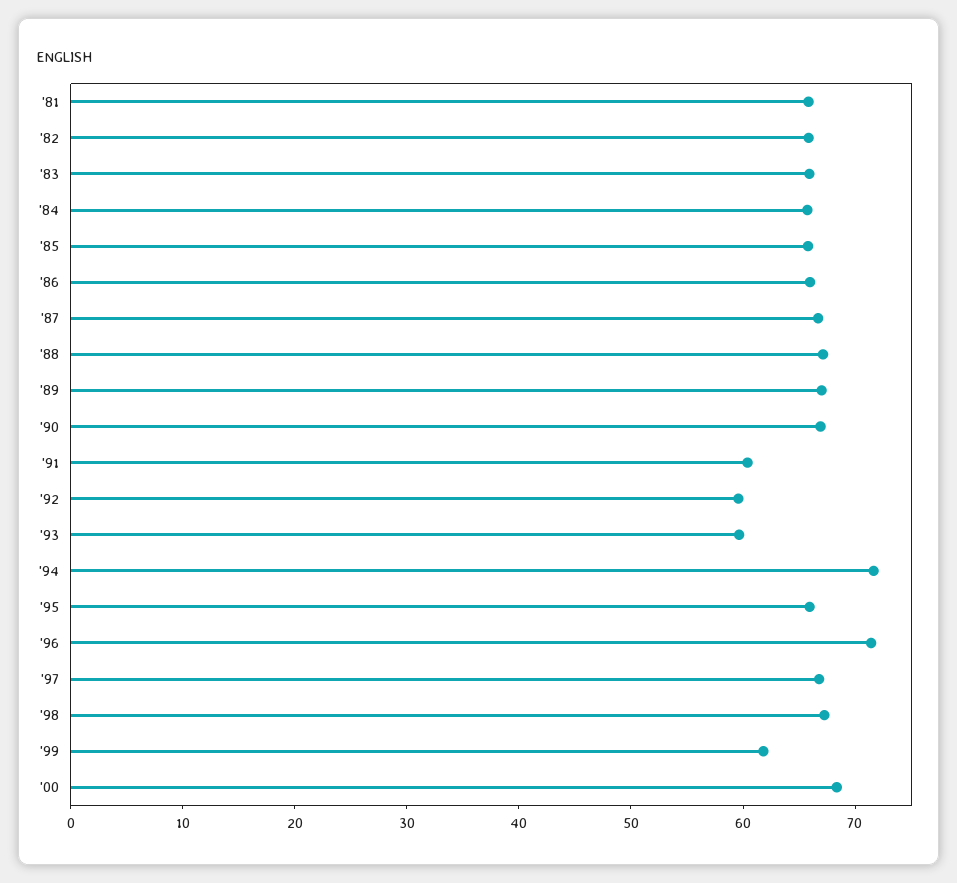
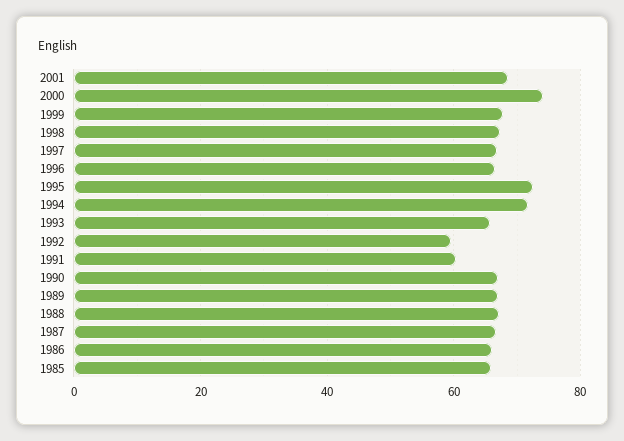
'81: 66 -> none
'82: 66 -> none
'83: 66 -> none
'84: 66 -> none
'93: 60 -> 66
'95: 66 -> 72
'96: 72 -> 66
'99: 62 -> 68
'00: 68 -> 74
2001: none -> 68

